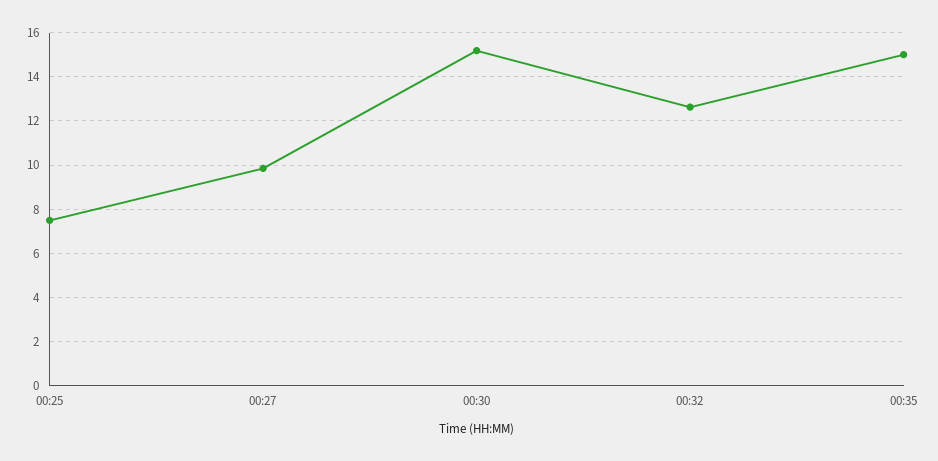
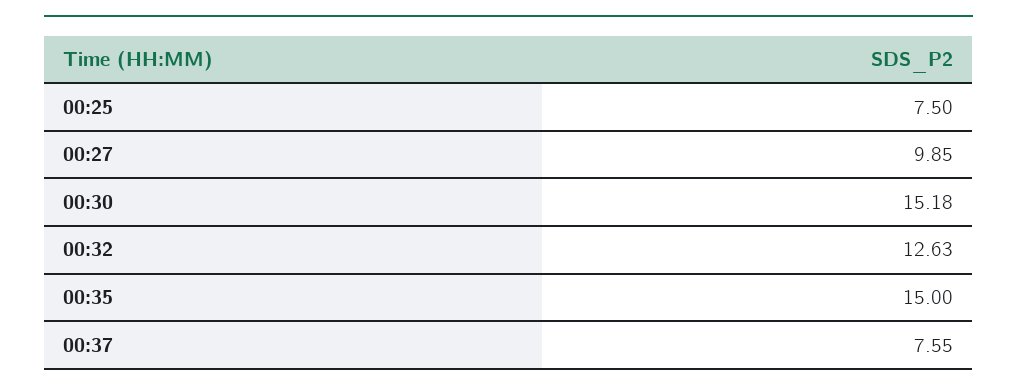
00:37: none -> 7.55

